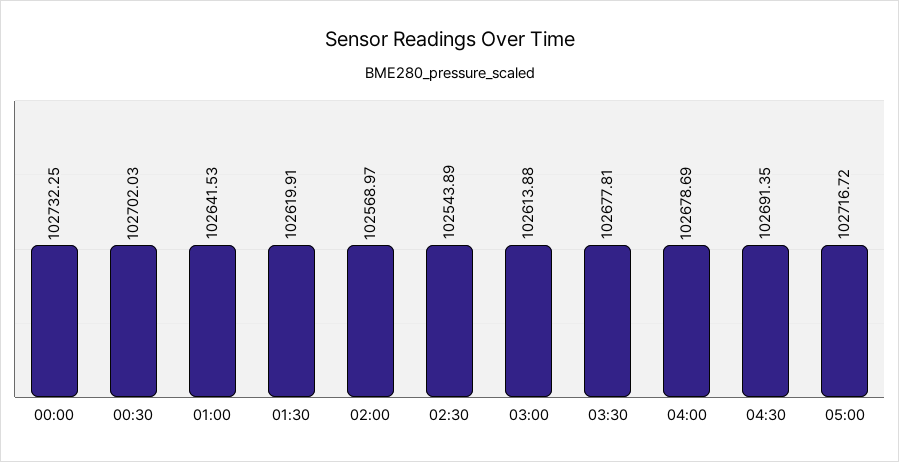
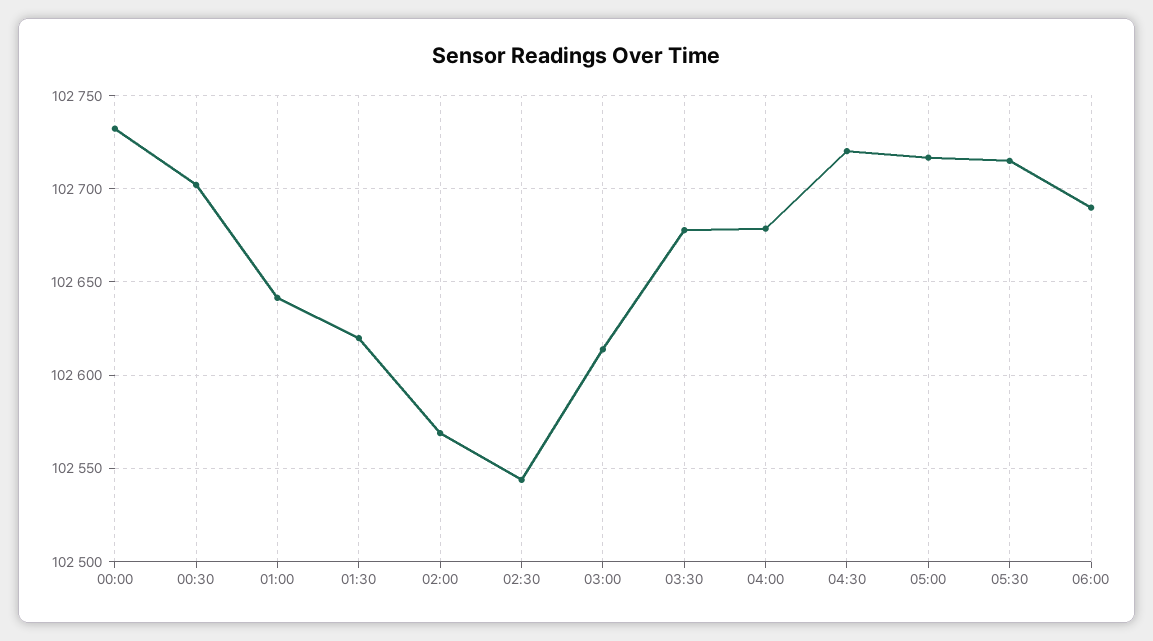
04:30: 102691.35 -> 102720
05:30: none -> 102715
06:00: none -> 102690

